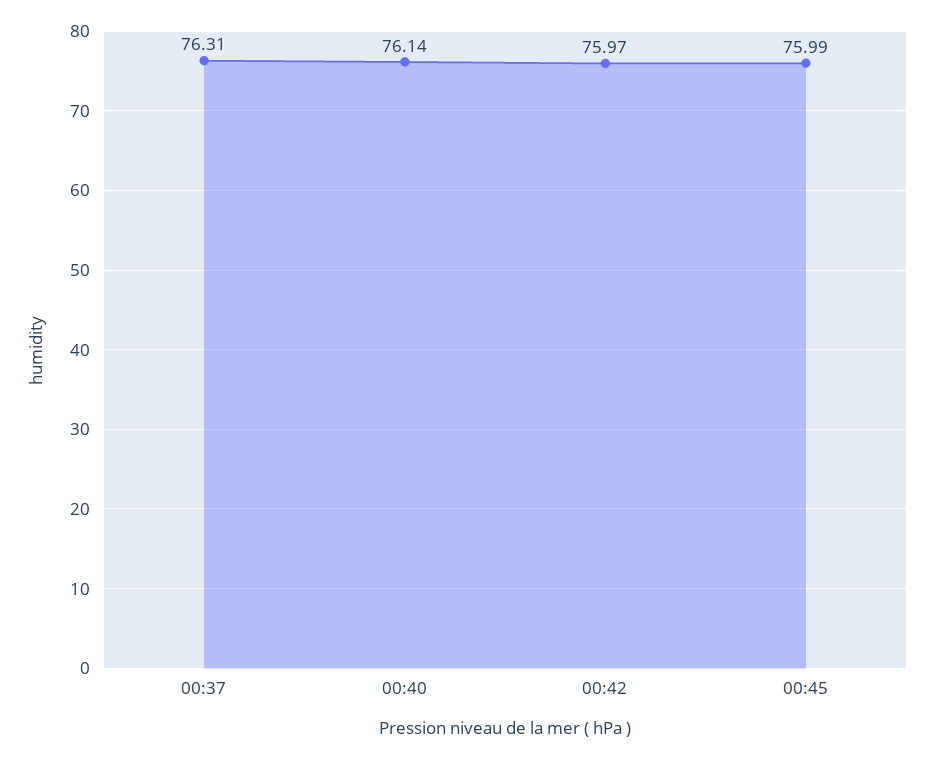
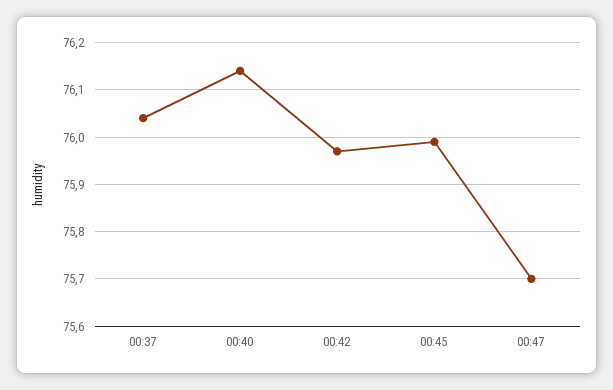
00:37: 76.31 -> 76.05
00:47: none -> 75.7

